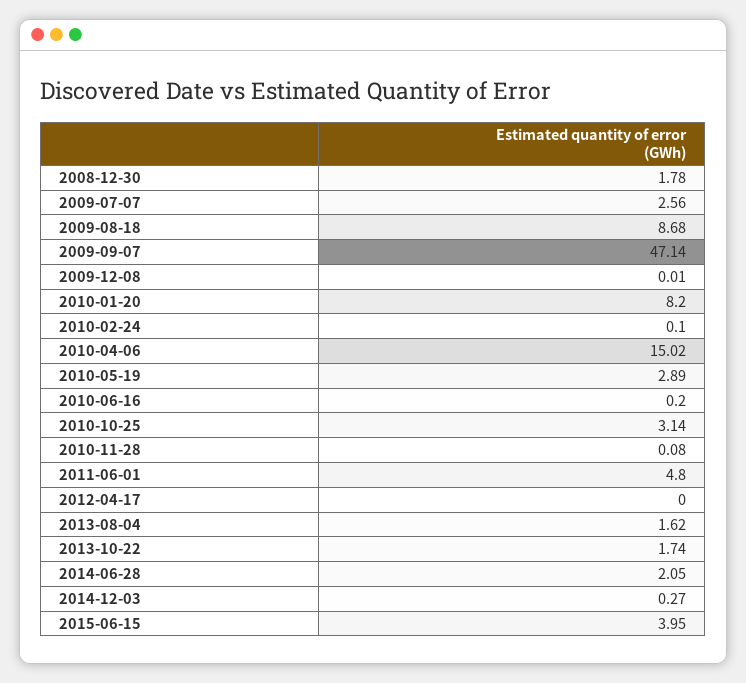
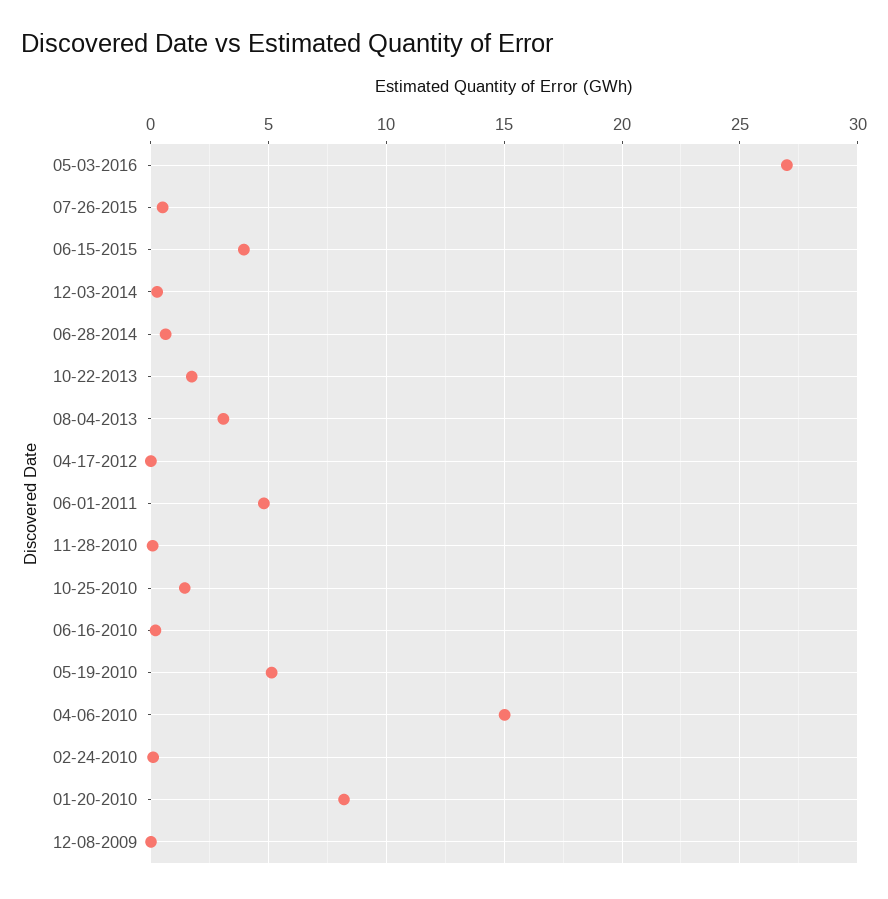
2008-12-30: 1.78 -> none
2009-07-07: 2.56 -> none
2009-08-18: 8.68 -> none
2009-09-07: 47.14 -> none
2010-05-19: 2.89 -> 5
2010-10-25: 3.14 -> 1.5
2013-08-04: 1.62 -> 3
2014-06-28: 2.05 -> 0.5
05-03-2016: none -> 27
07-26-2015: none -> 0.5

